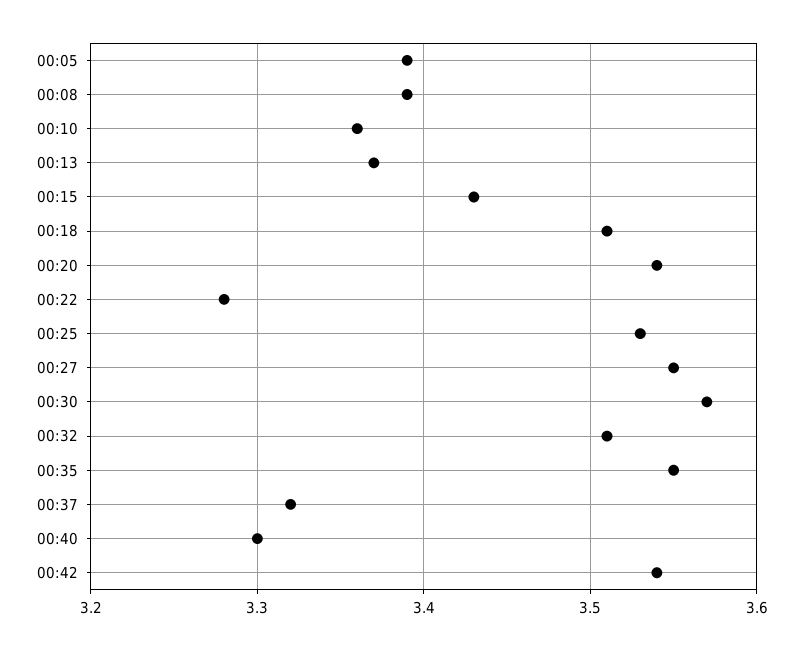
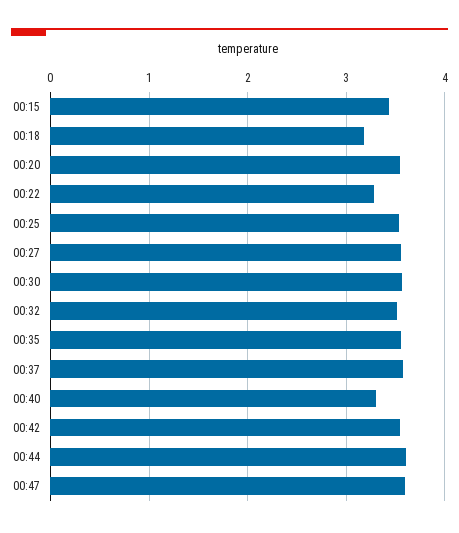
00:05: 3.39 -> none
00:08: 3.39 -> none
00:10: 3.36 -> none
00:13: 3.37 -> none
00:18: 3.51 -> 3.2
00:37: 3.32 -> 3.6
00:44: none -> 3.6
00:47: none -> 3.6

